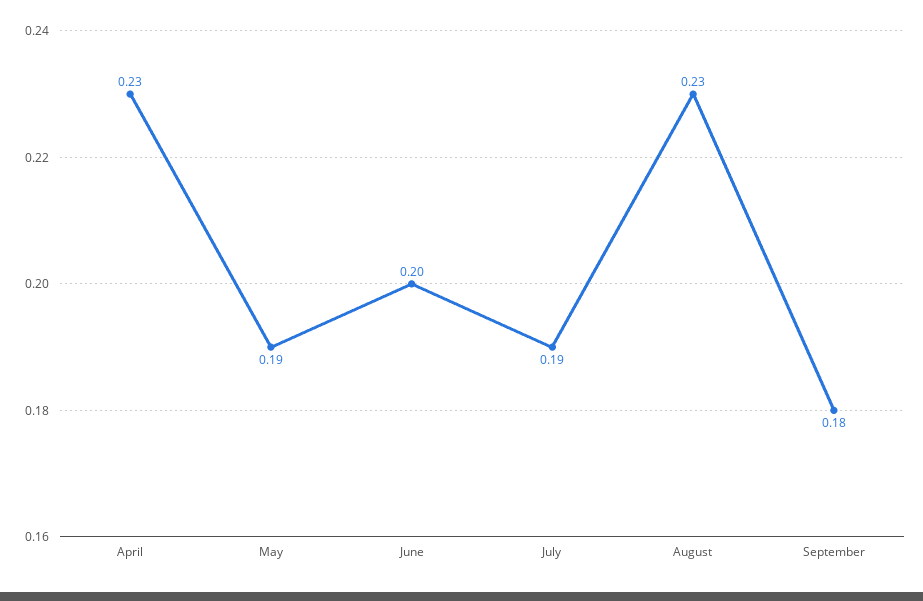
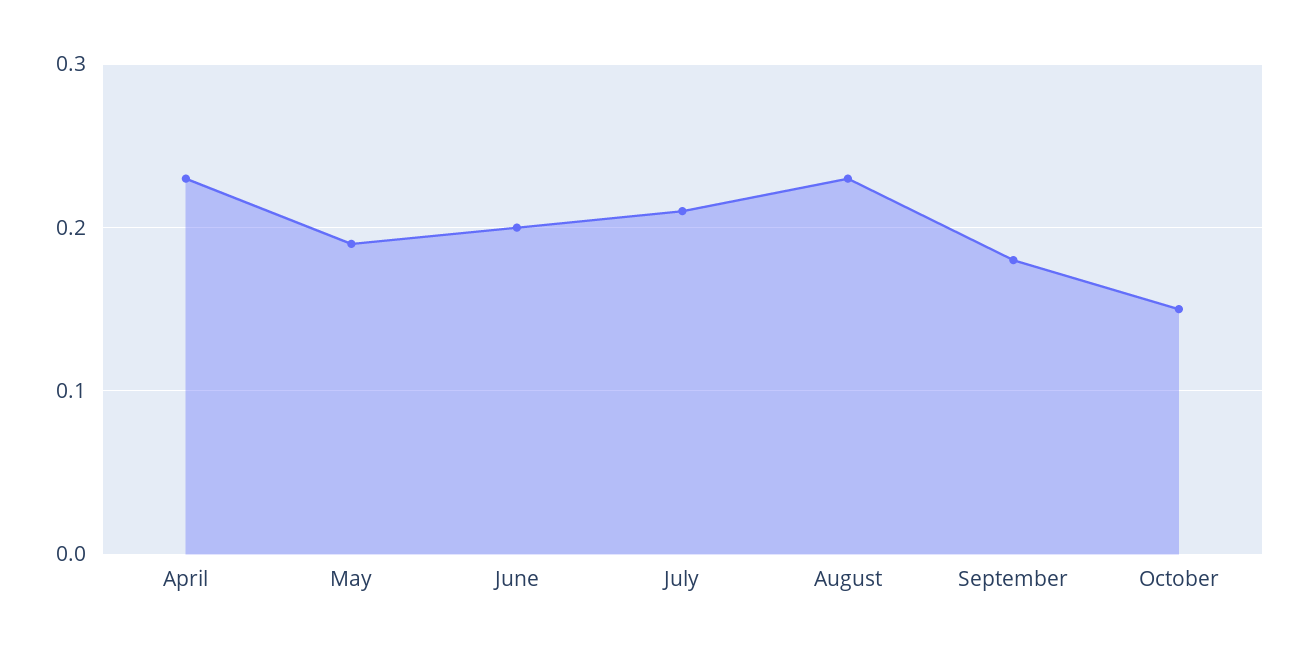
July: 0.19 -> 0.21
October: none -> 0.15

